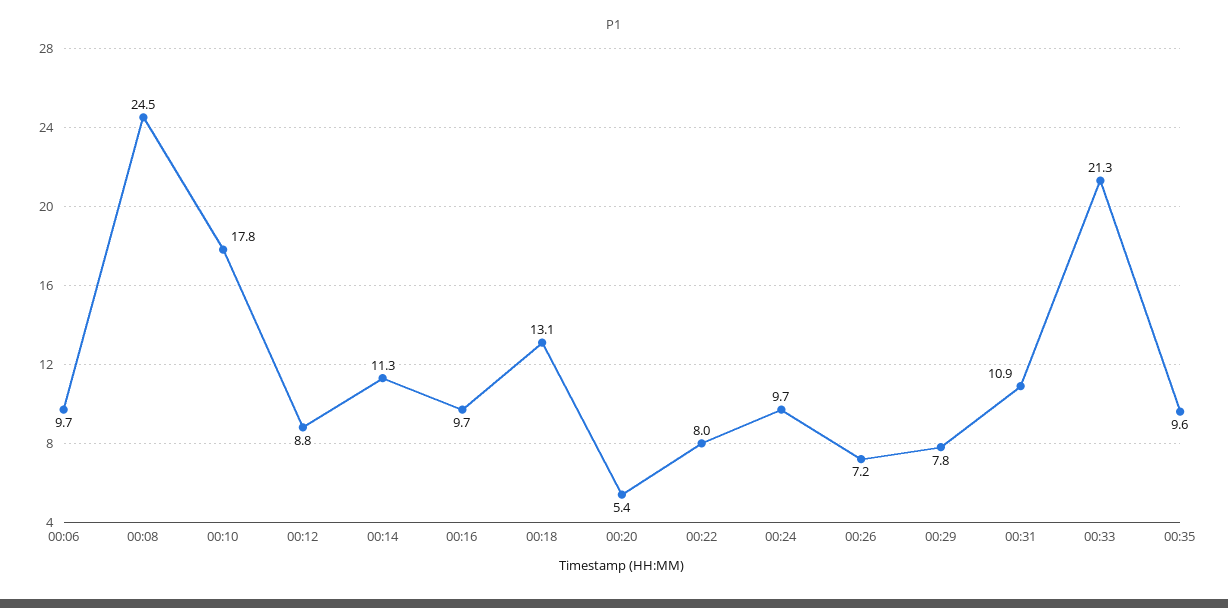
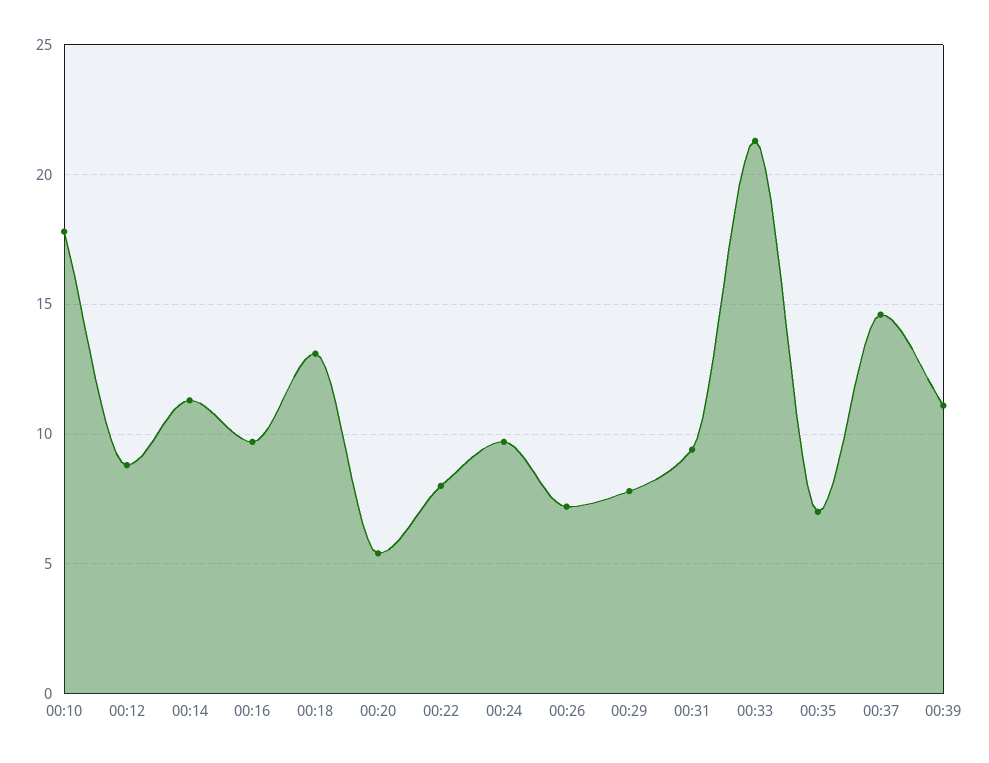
00:06: 9.7 -> none
00:08: 24.5 -> none
00:31: 10.9 -> 9.5
00:35: 9.6 -> 7
00:37: none -> 14.5
00:39: none -> 11

